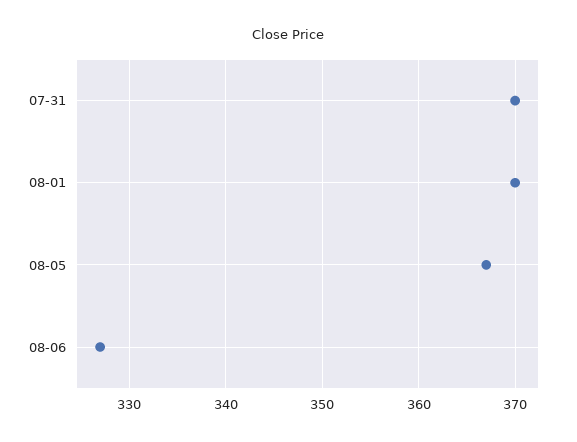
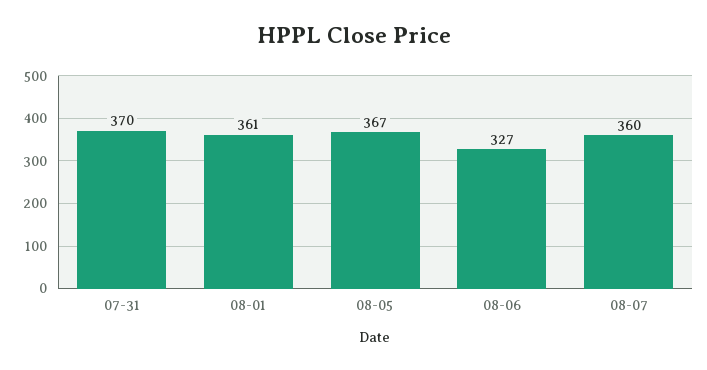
08-01: 370 -> 361
08-07: none -> 360

